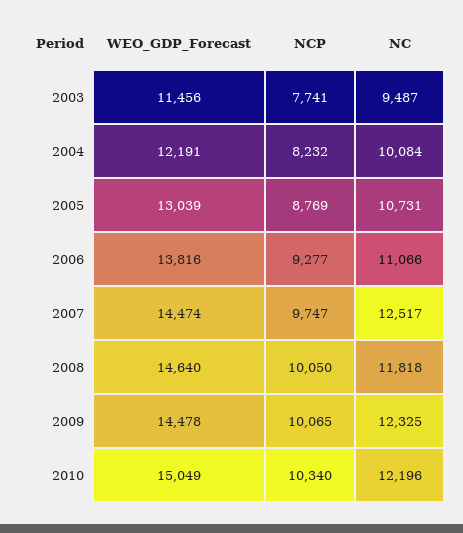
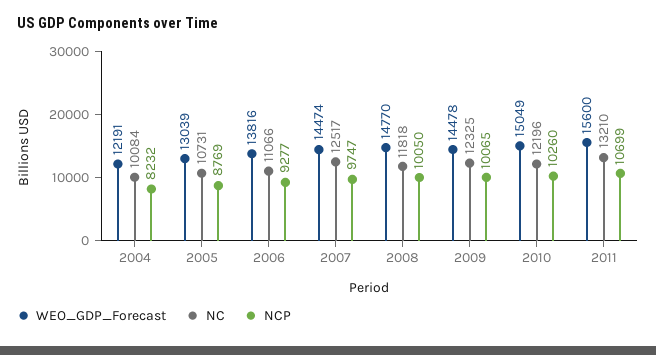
WEO_GDP_Forecast, 2003: 11456 -> none
NCP, 2003: 7741 -> none
NC, 2003: 9487 -> none
WEO_GDP_Forecast, 2008: 14640 -> 14770
NCP, 2010: 10340 -> 10260
WEO_GDP_Forecast, 2011: none -> 15600
NC, 2011: none -> 13210
NCP, 2011: none -> 10699

